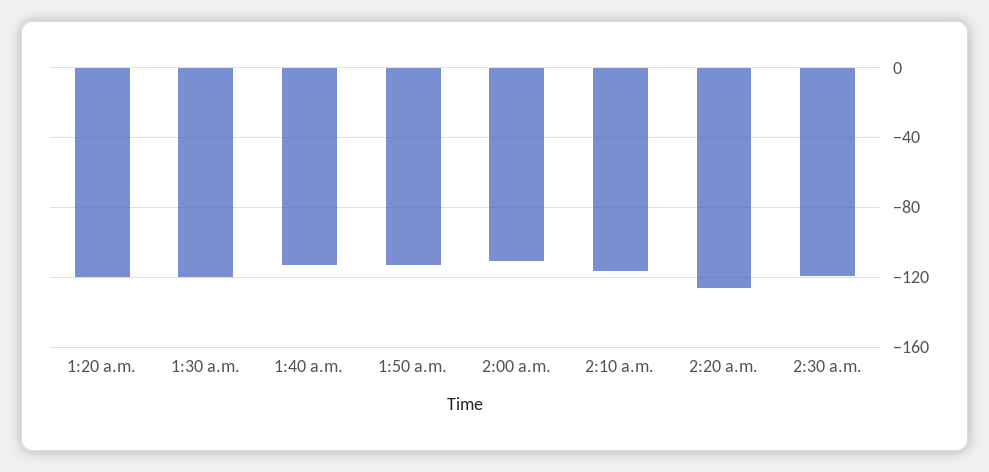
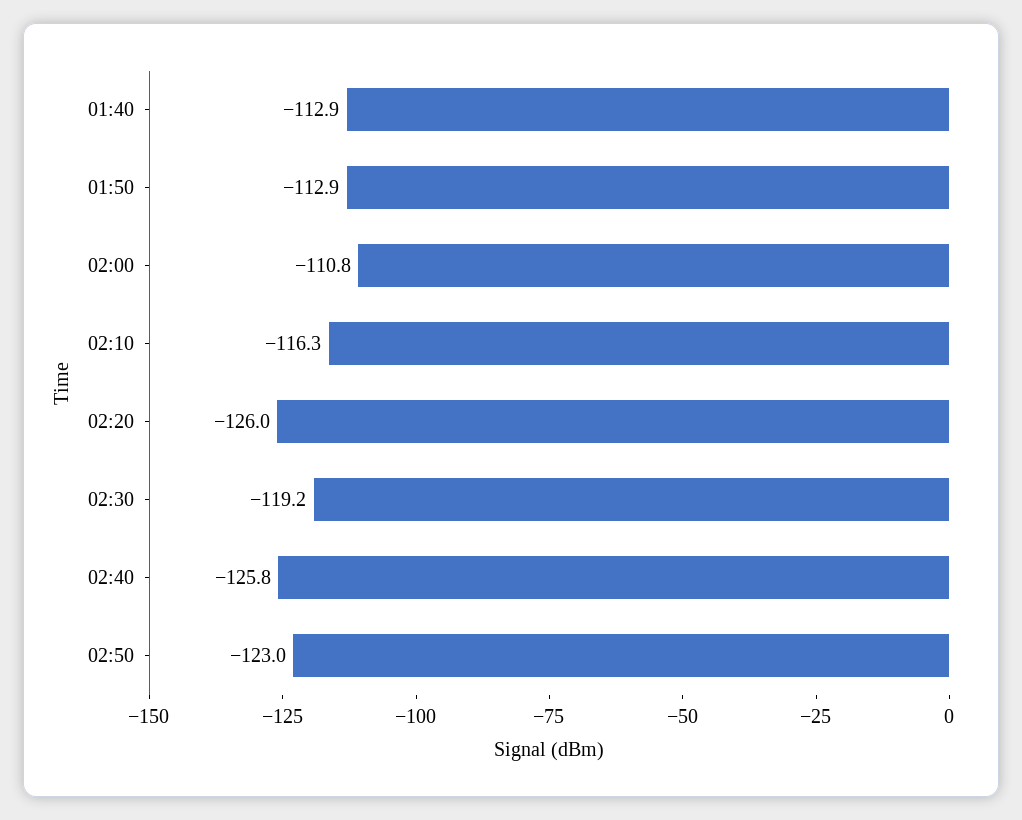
1:20 a.m.: -120 -> none
1:30 a.m.: -120 -> none
02:40: none -> -125.8
02:50: none -> -123

